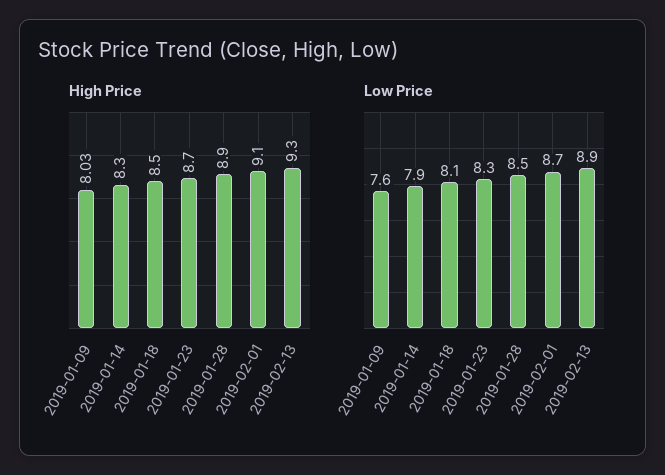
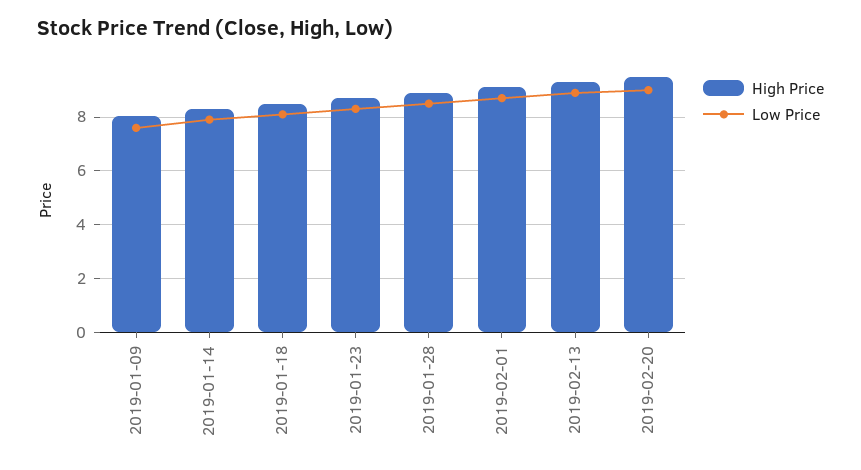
High Price, 2019-02-20: none -> 9.5
Low Price, 2019-02-20: none -> 9

